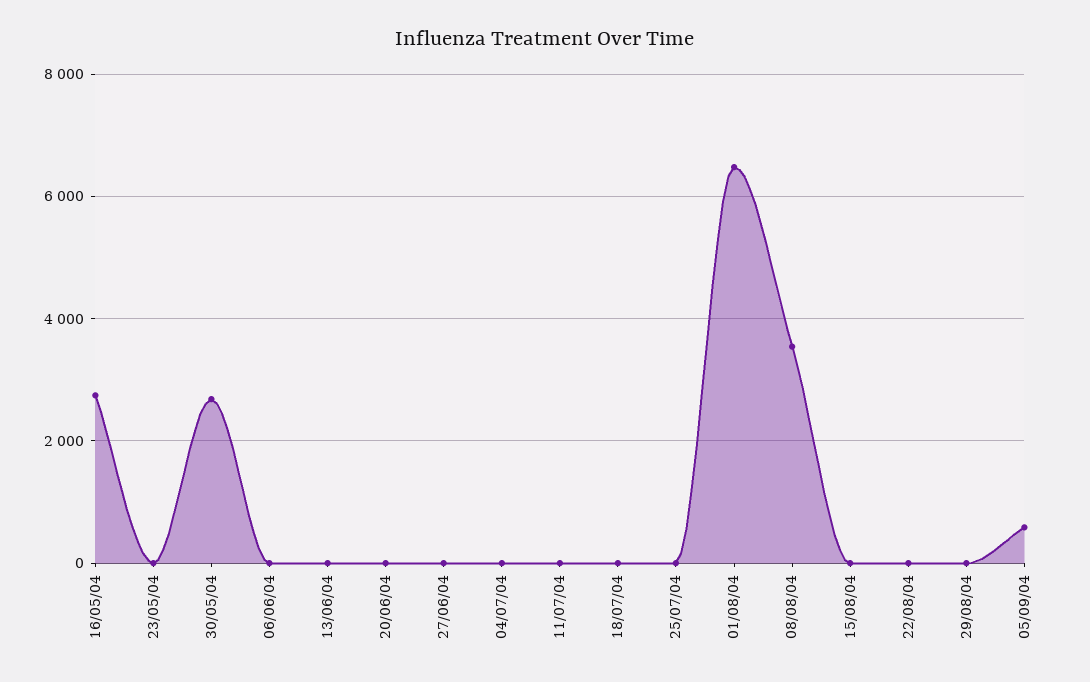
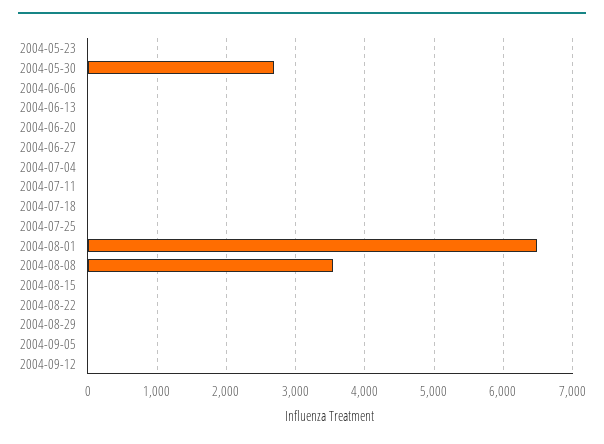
16/05/04: 2800 -> none
05/09/04: 600 -> 0
2004-09-12: none -> 0

